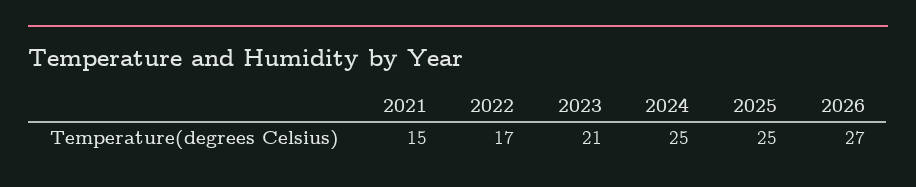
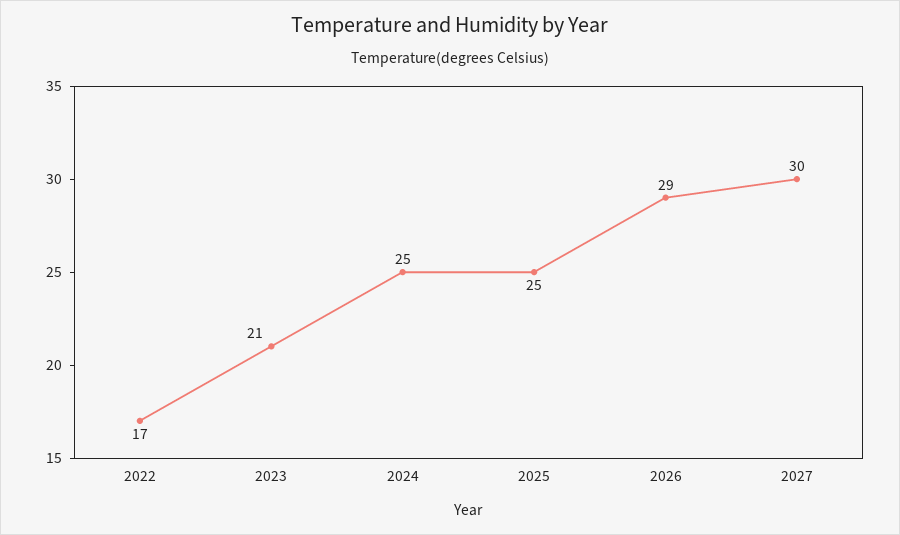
2021: 15 -> none
2026: 27 -> 29
2027: none -> 30

